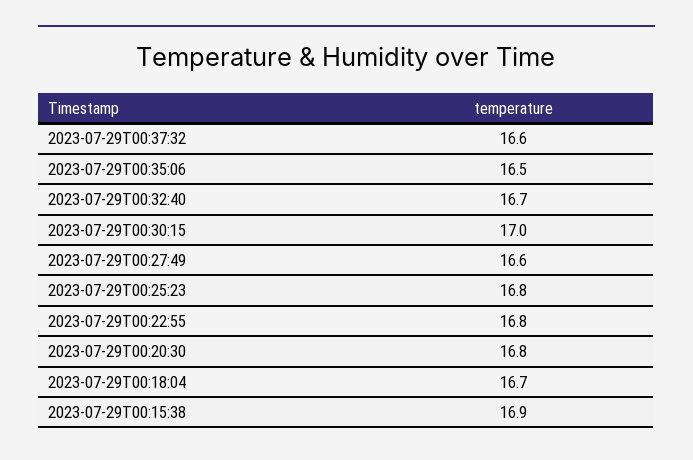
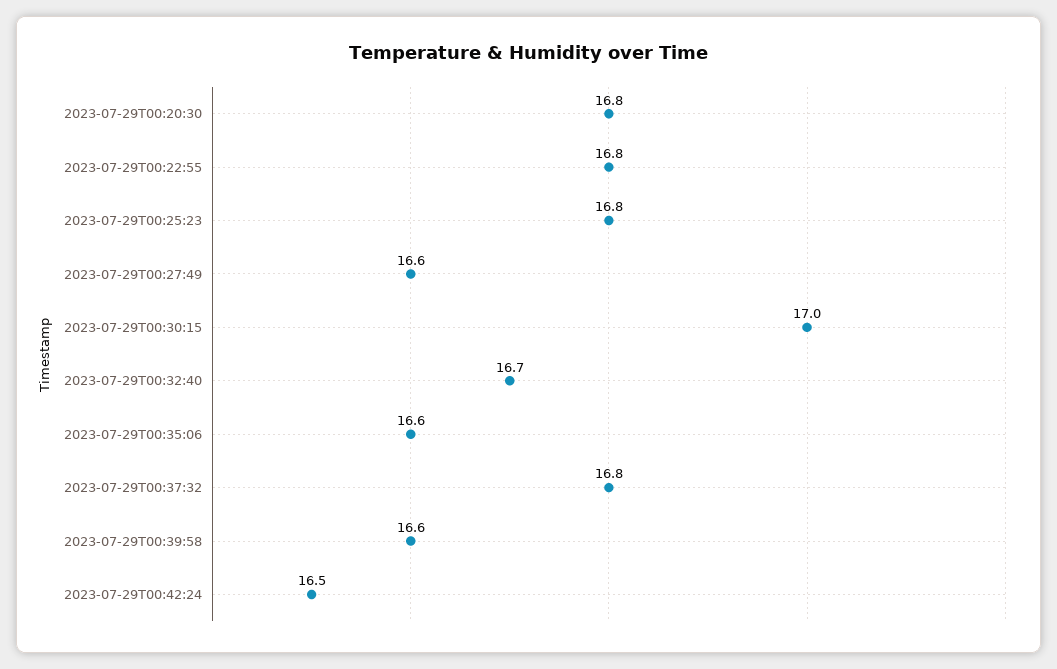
2023-07-29T00:37:32: 16.6 -> 16.8
2023-07-29T00:35:06: 16.5 -> 16.6
2023-07-29T00:18:04: 16.7 -> none
2023-07-29T00:15:38: 16.9 -> none
2023-07-29T00:39:58: none -> 16.6
2023-07-29T00:42:24: none -> 16.5

